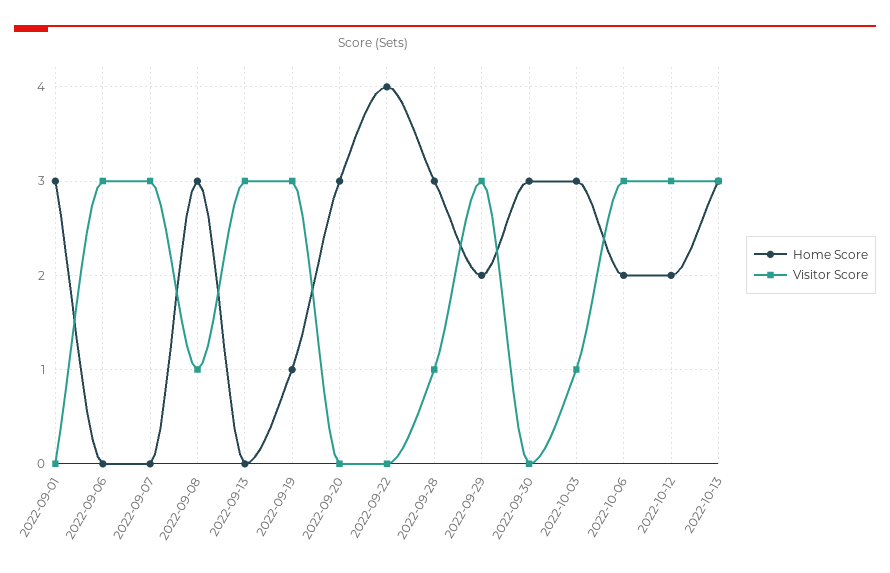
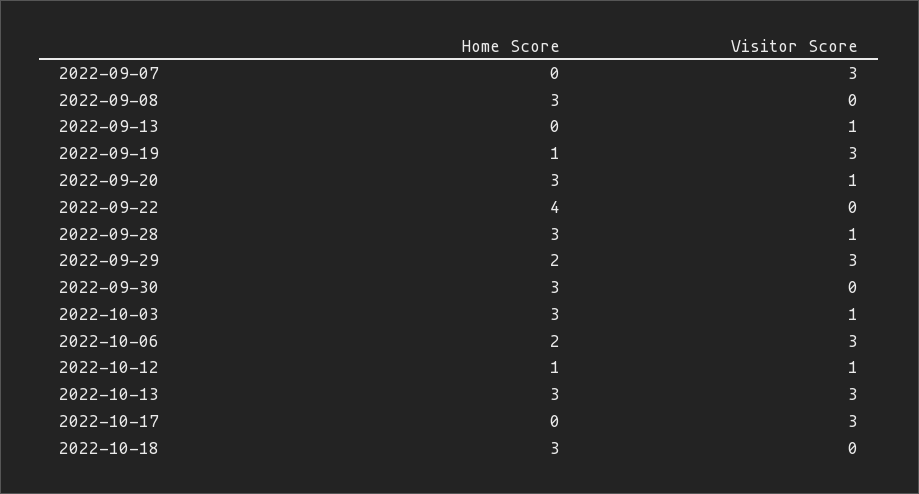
Home Score, 2022-09-01: 3 -> none
Visitor Score, 2022-09-01: 0 -> none
Home Score, 2022-09-06: 0 -> none
Visitor Score, 2022-09-06: 3 -> none
Visitor Score, 2022-09-08: 1 -> 0
Visitor Score, 2022-09-13: 3 -> 1
Visitor Score, 2022-09-20: 0 -> 1
Home Score, 2022-10-12: 2 -> 1
Visitor Score, 2022-10-12: 3 -> 1
Home Score, 2022-10-17: none -> 0
Visitor Score, 2022-10-17: none -> 3
Home Score, 2022-10-18: none -> 3
Visitor Score, 2022-10-18: none -> 0

